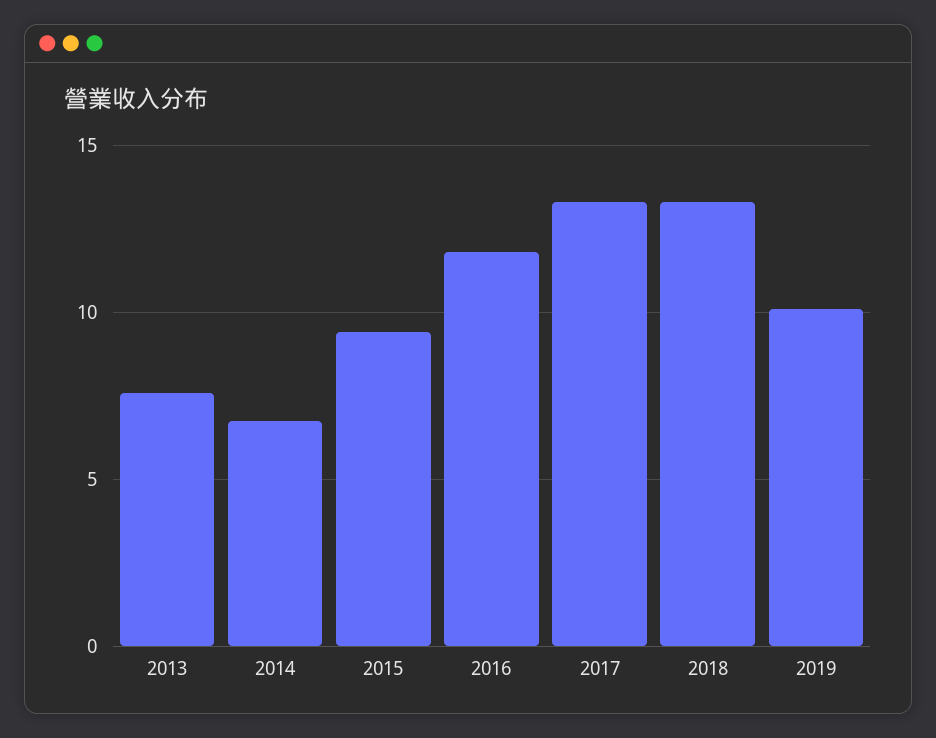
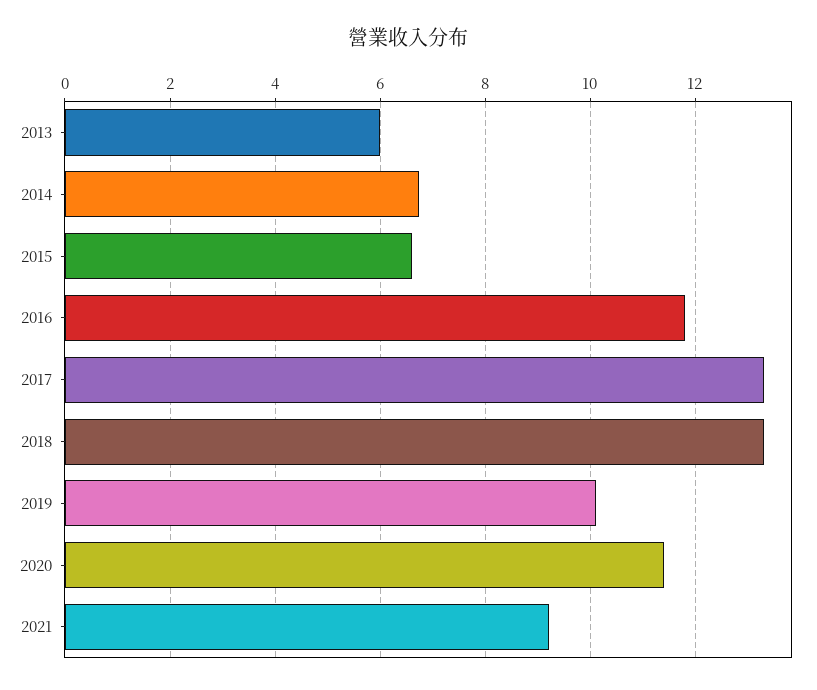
2013: 7.5 -> 6
2015: 9.5 -> 6.6
2020: none -> 11.4
2021: none -> 9.2

